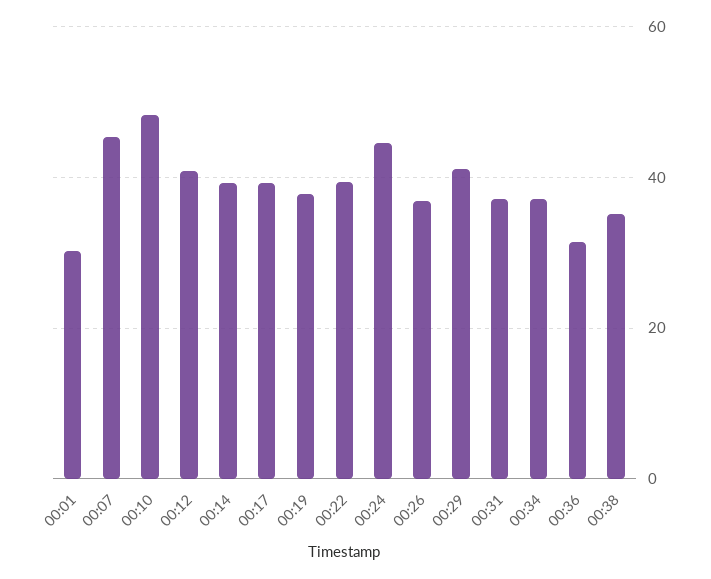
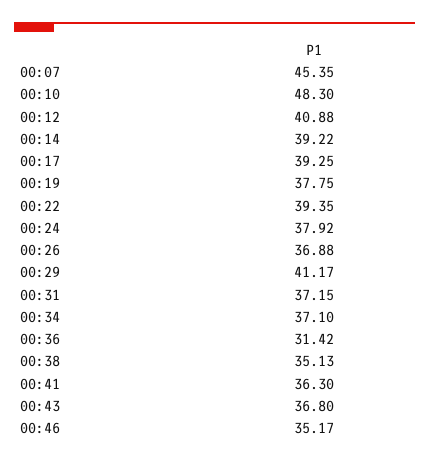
00:01: 30 -> none
00:24: 44 -> 37.92
00:41: none -> 36.3
00:43: none -> 36.8
00:46: none -> 35.17

